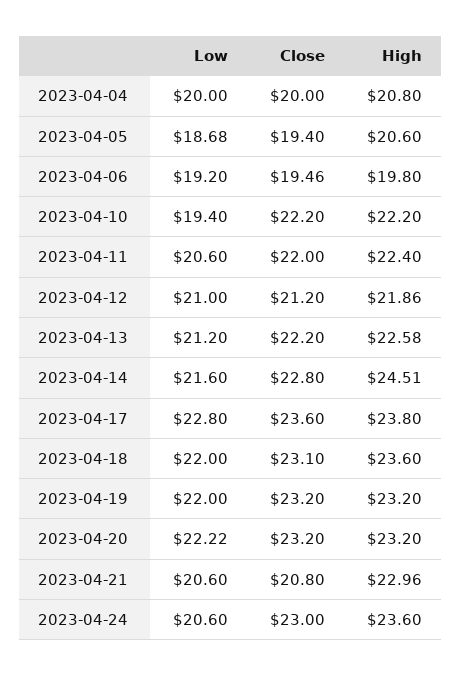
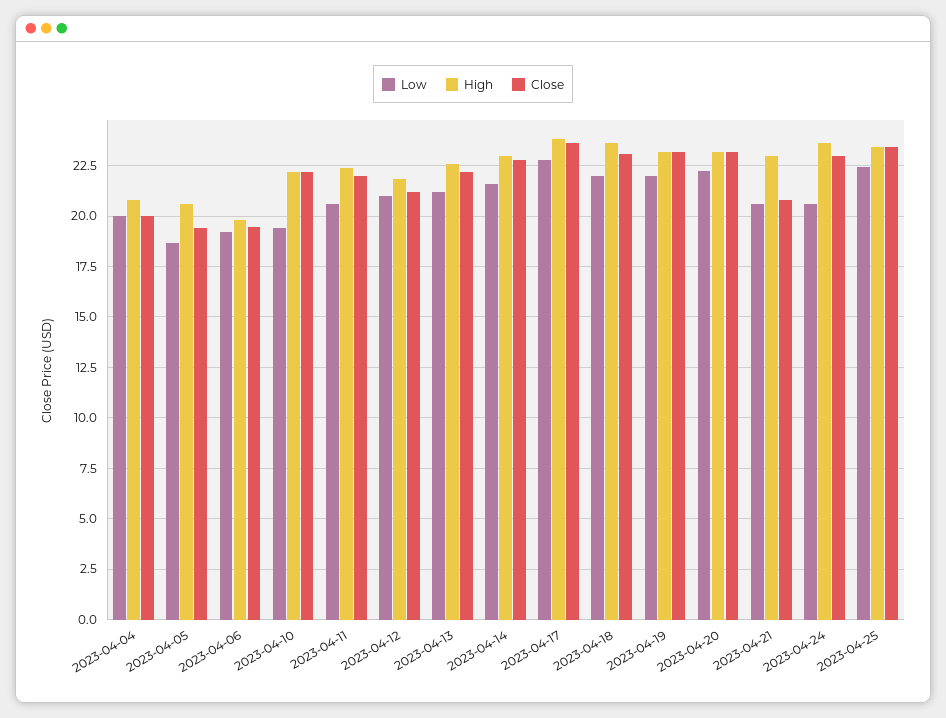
High, 2023-04-14: 24.51 -> 23
Low, 2023-04-25: none -> 22.5
High, 2023-04-25: none -> 23.5
Close, 2023-04-25: none -> 23.5

